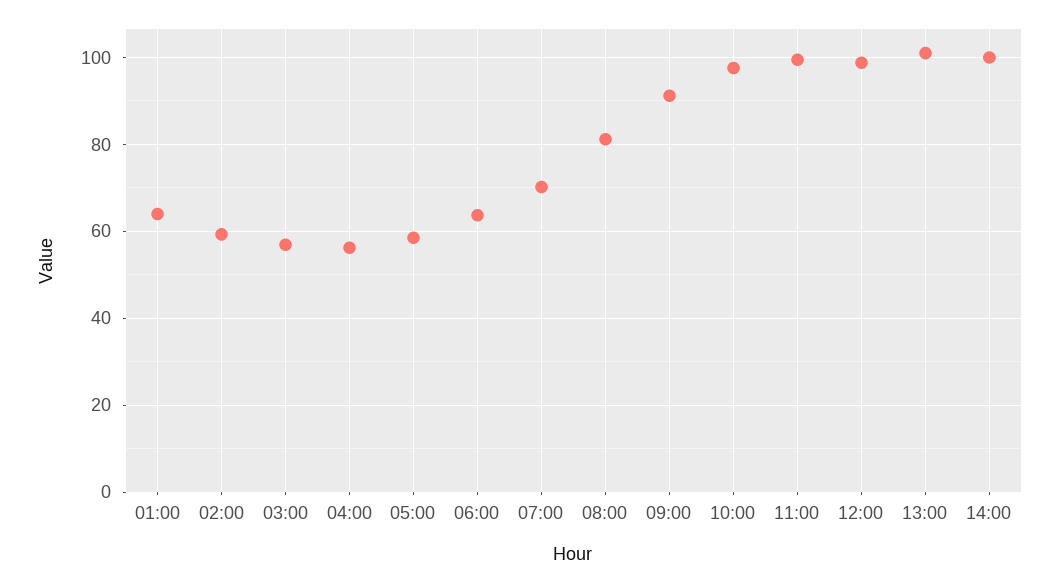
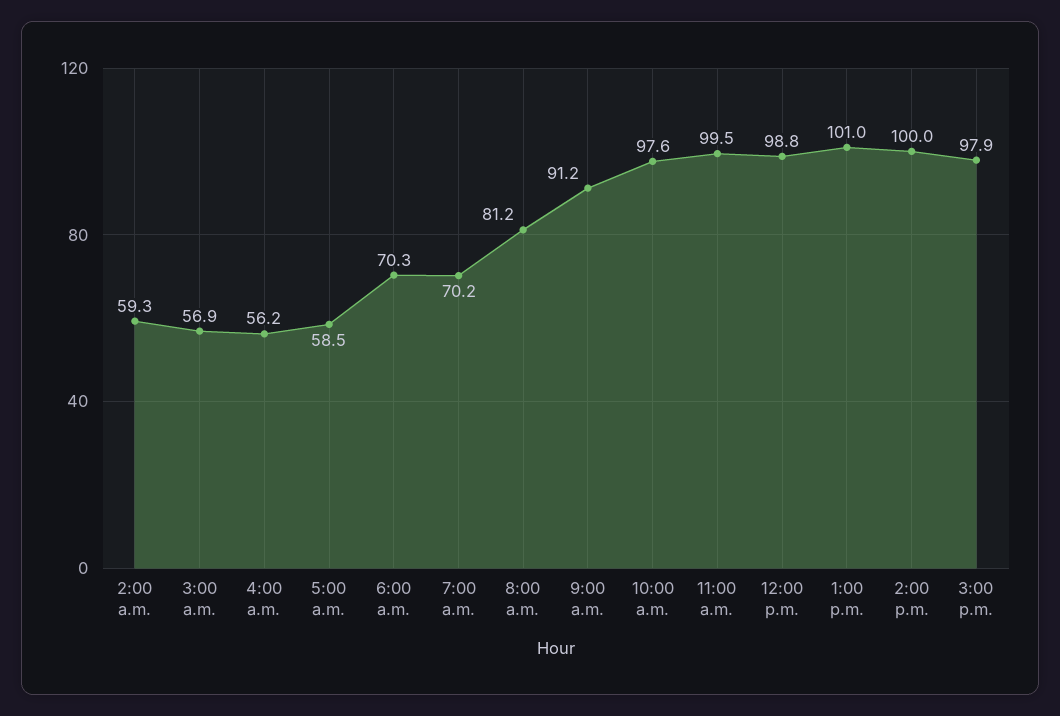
01:00: 64 -> none
06:00: 64 -> 70.3
3:00 p.m.: none -> 97.9

